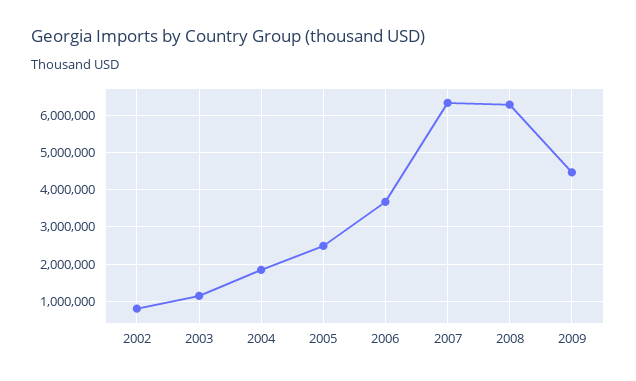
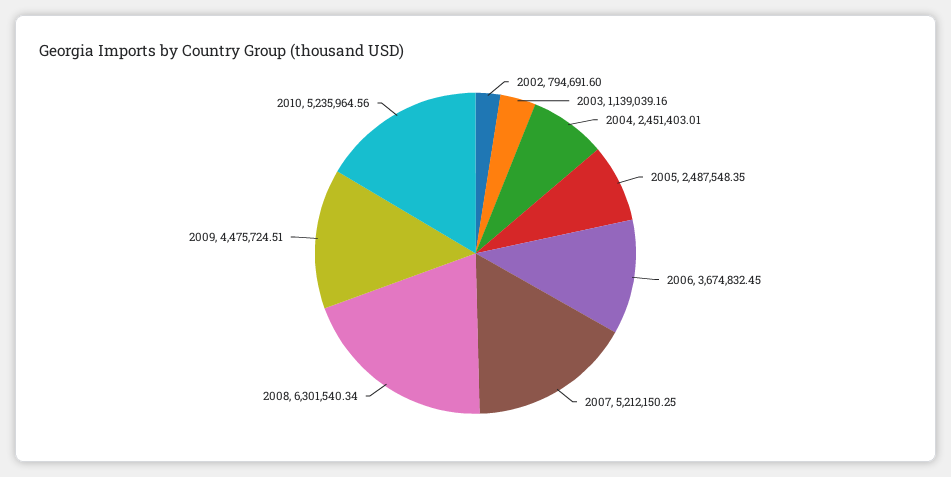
2004: 1800000 -> 2451403.01
2007: 6400000 -> 5212150.25
2010: none -> 5235964.56

